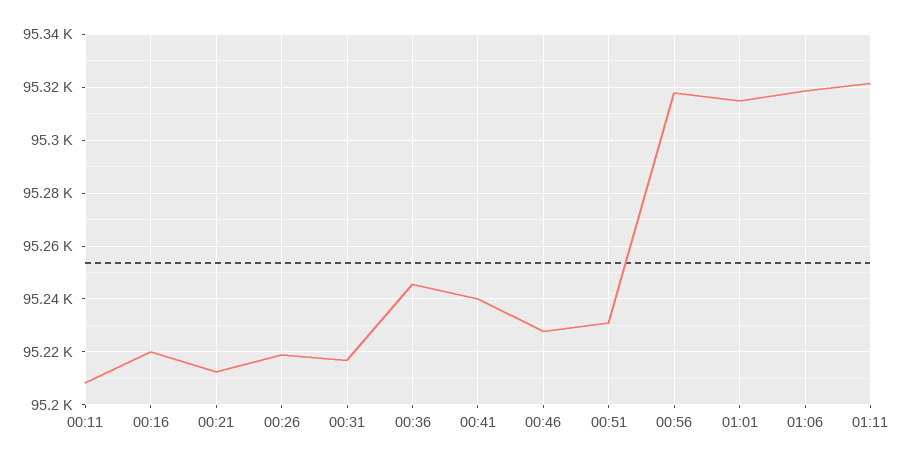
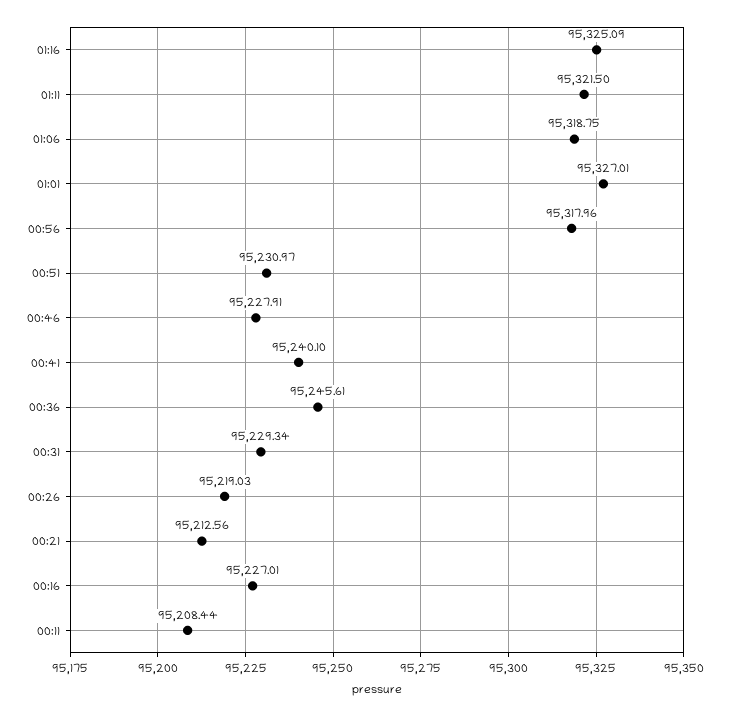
00:16: 95220 -> 95227.01
00:31: 95217.5 -> 95229.34
01:01: 95315 -> 95327.01
01:16: none -> 95325.09

